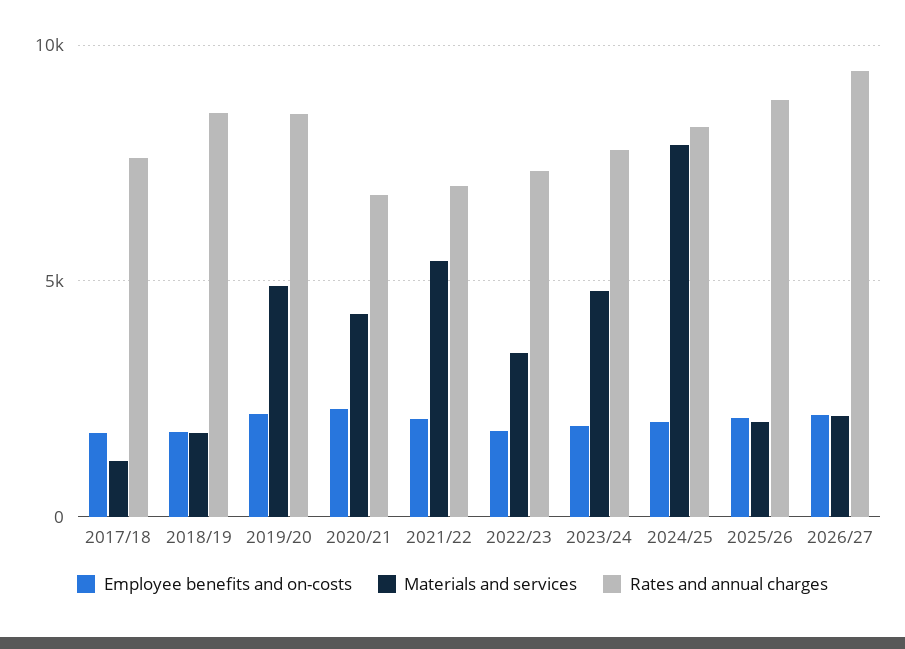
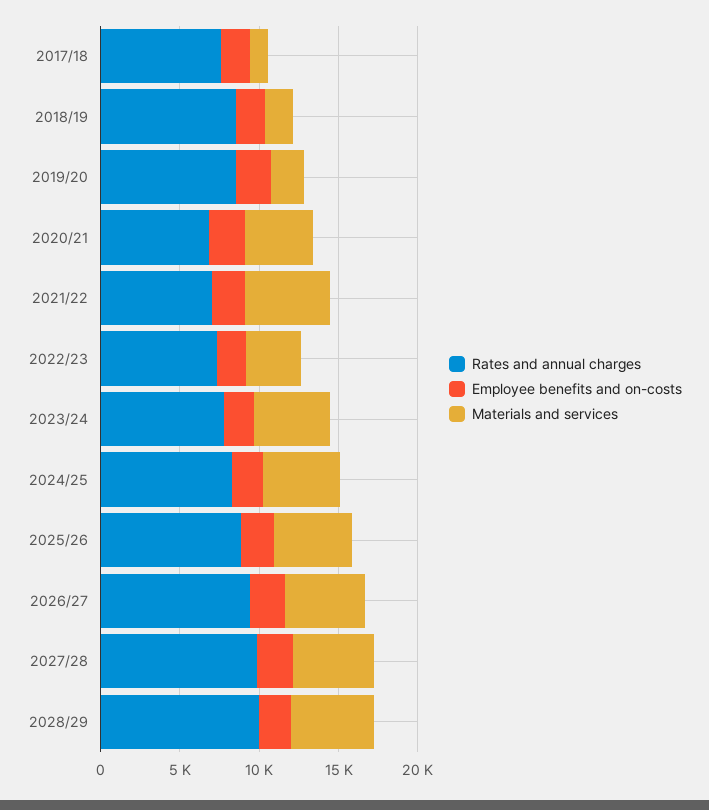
Materials and services, 2019/20: 5000 -> 2000
Materials and services, 2024/25: 8000 -> 5000
Materials and services, 2025/26: 2000 -> 5000
Materials and services, 2026/27: 2000 -> 5000
Rates and annual charges, 2027/28: none -> 10000
Employee benefits and on-costs, 2027/28: none -> 2000
Materials and services, 2027/28: none -> 5000
Rates and annual charges, 2028/29: none -> 10000
Employee benefits and on-costs, 2028/29: none -> 2000
Materials and services, 2028/29: none -> 5000

